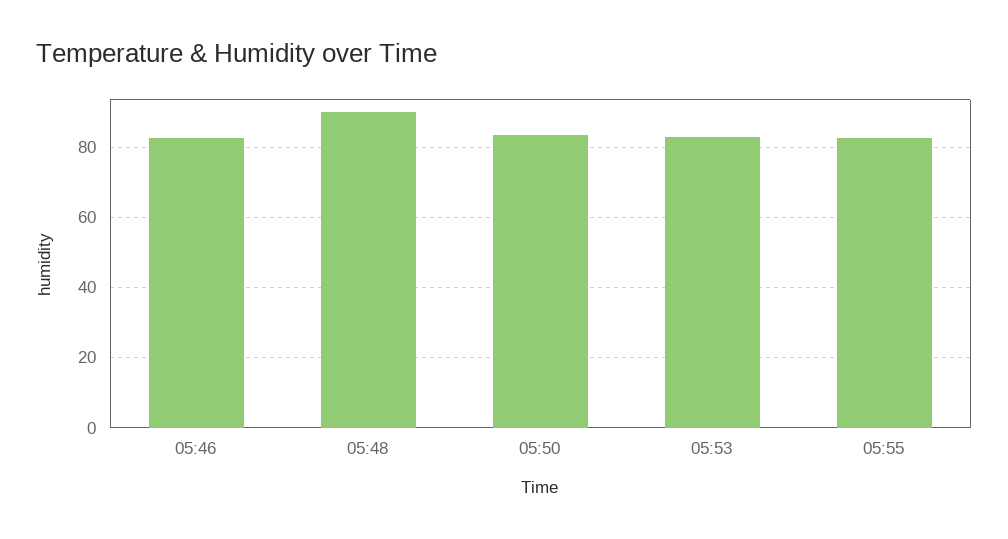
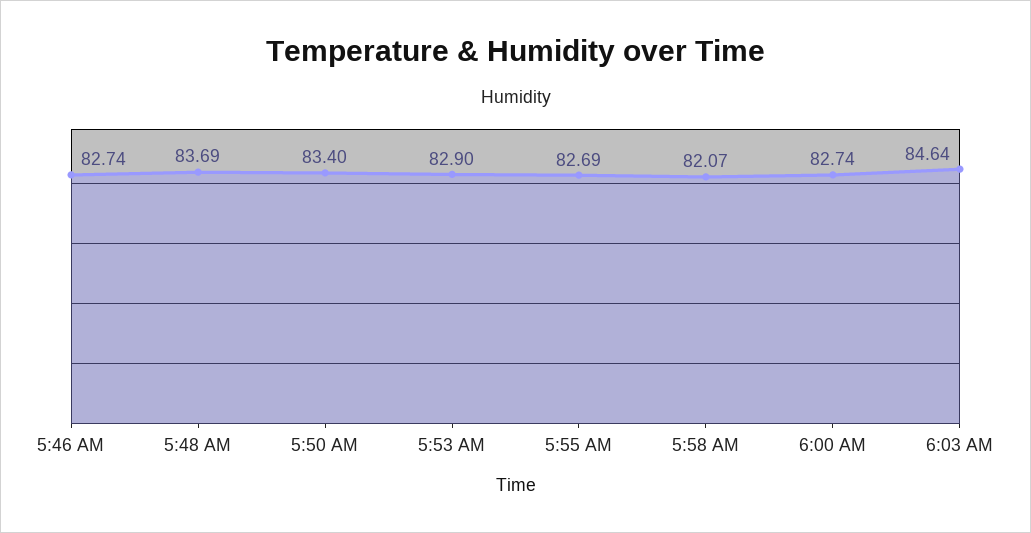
05:48: 90 -> 83.69
5:58 AM: none -> 82.07
6:00 AM: none -> 82.74
6:03 AM: none -> 84.64

